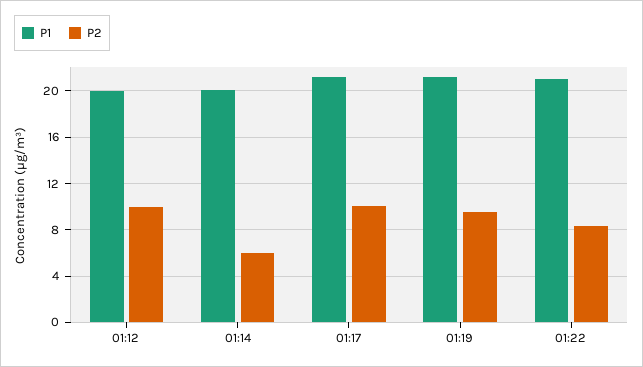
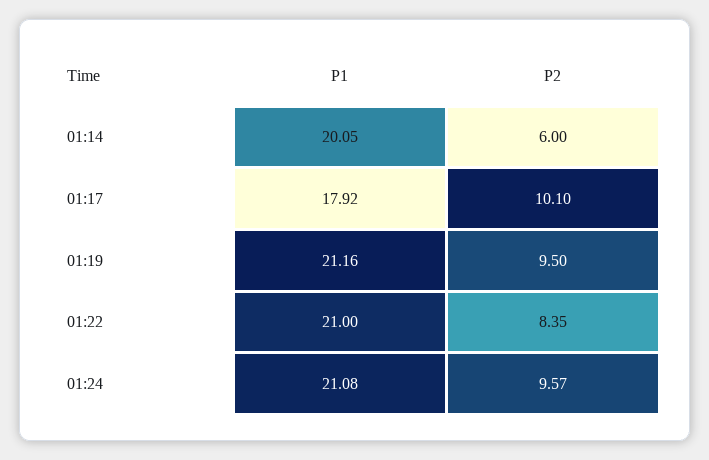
P1, 01:12: 20 -> none
P2, 01:12: 10 -> none
P1, 01:17: 21 -> 17.92
P1, 01:24: none -> 21.08
P2, 01:24: none -> 9.57

